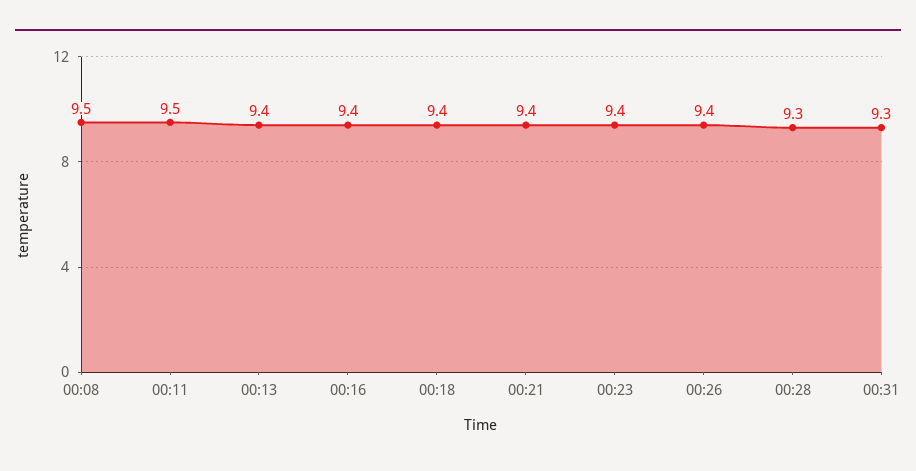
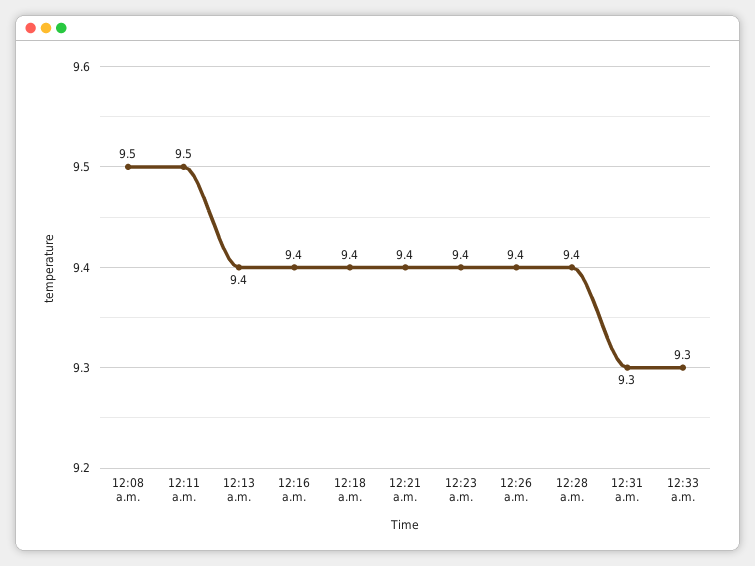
00:28: 9.3 -> 9.4
12:33 a.m.: none -> 9.3

